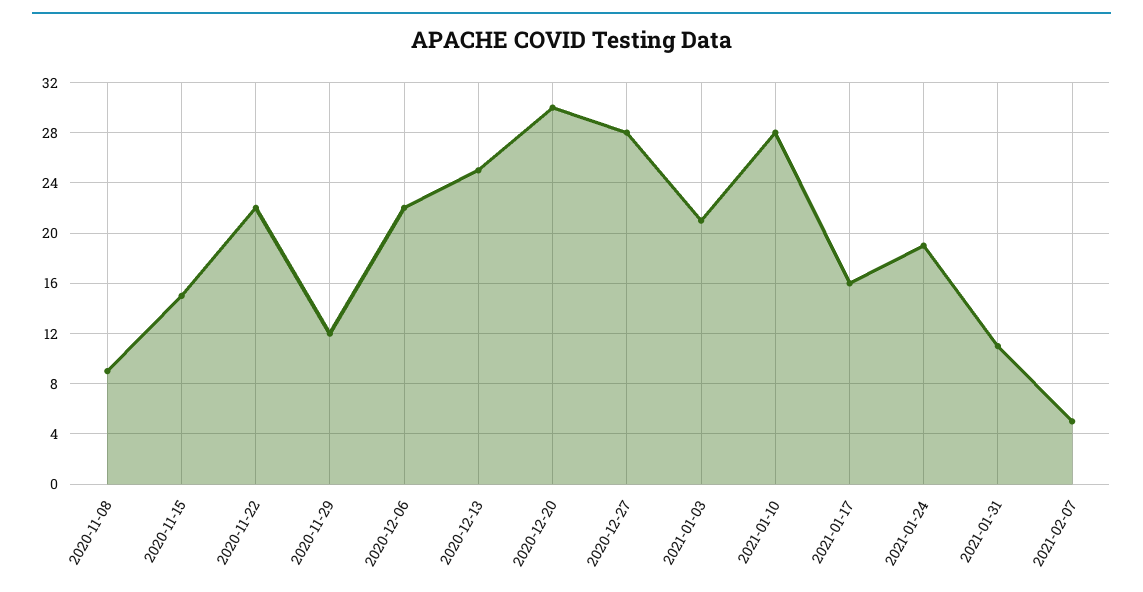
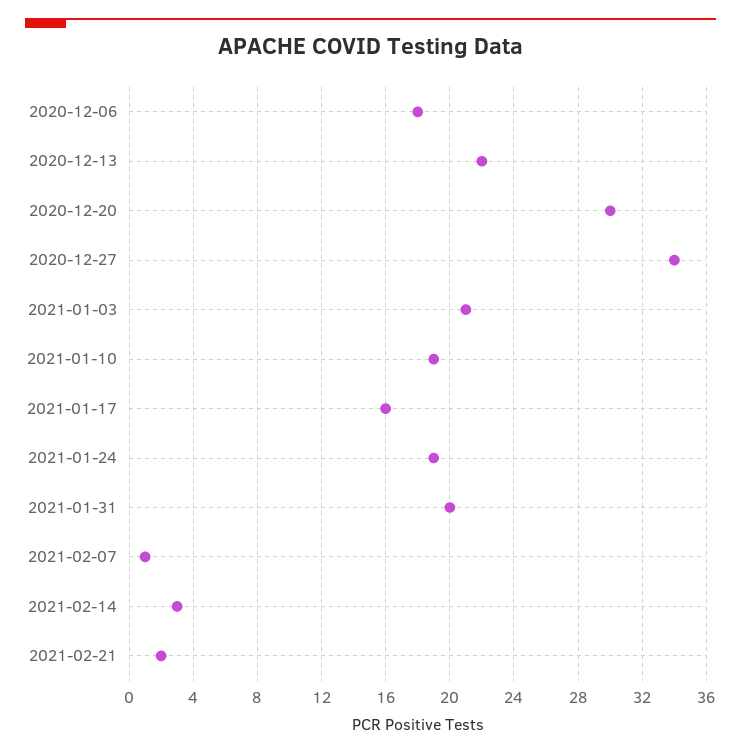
2020-11-08: 9 -> none
2020-11-15: 15 -> none
2020-11-22: 22 -> none
2020-11-29: 12 -> none
2020-12-06: 22 -> 18
2020-12-13: 25 -> 22
2020-12-27: 28 -> 34
2021-01-10: 28 -> 19
2021-01-31: 11 -> 20
2021-02-07: 5 -> 1
2021-02-14: none -> 3
2021-02-21: none -> 2

